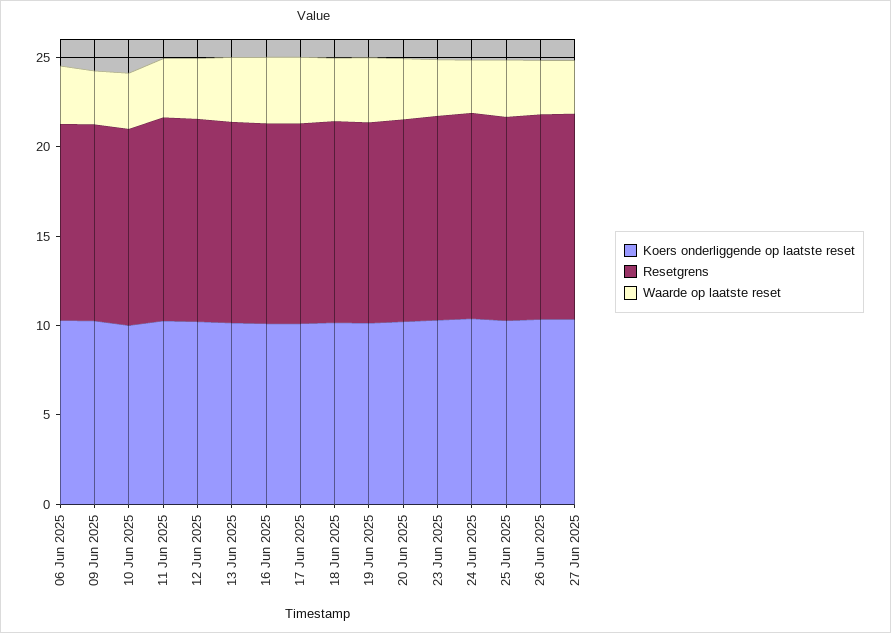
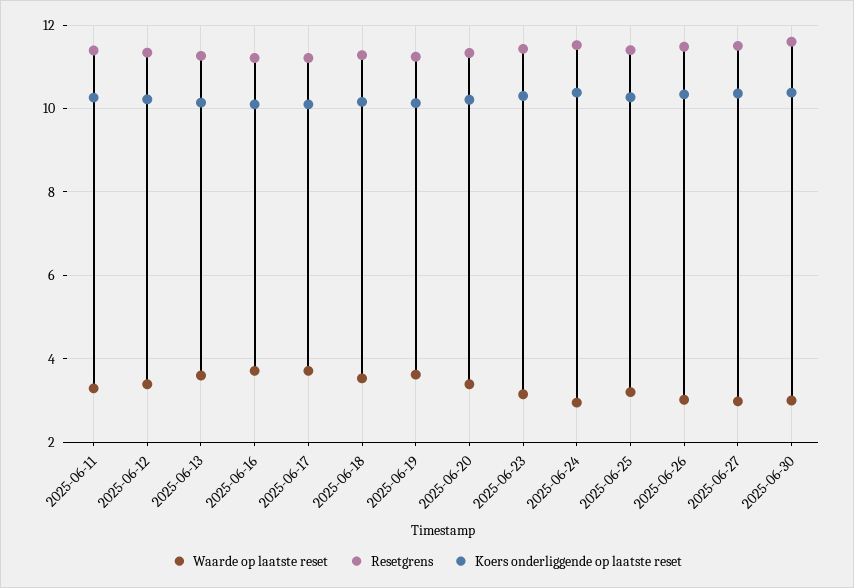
Koers onderliggende op laatste reset, 06 Jun 2025: 10 -> none
Resetgrens, 06 Jun 2025: 11 -> none
Waarde op laatste reset, 06 Jun 2025: 3 -> none
Koers onderliggende op laatste reset, 09 Jun 2025: 10 -> none
Resetgrens, 09 Jun 2025: 11 -> none
Waarde op laatste reset, 09 Jun 2025: 3 -> none
Koers onderliggende op laatste reset, 10 Jun 2025: 10 -> none
Resetgrens, 10 Jun 2025: 11 -> none
Waarde op laatste reset, 10 Jun 2025: 3 -> none
Waarde op laatste reset, 2025-06-30: none -> 3
Resetgrens, 2025-06-30: none -> 11.6
Koers onderliggende op laatste reset, 2025-06-30: none -> 10.4

